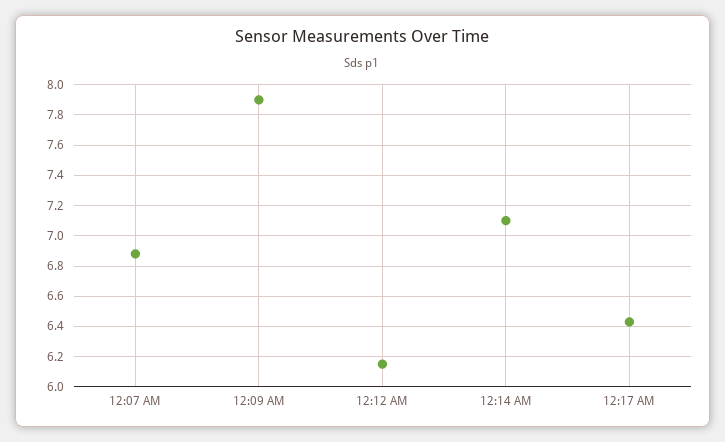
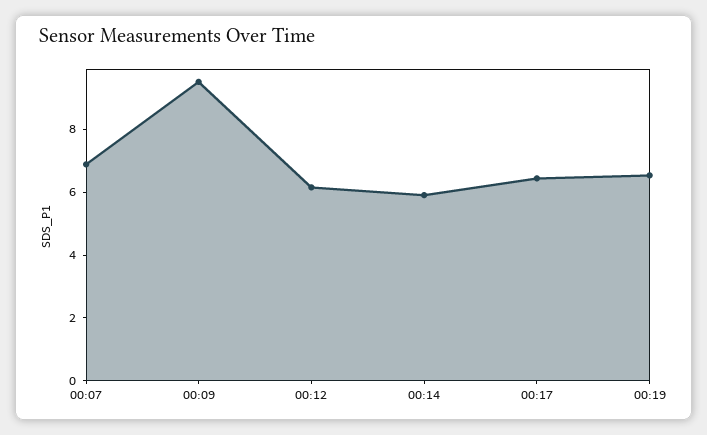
12:09 AM: 7.9 -> 9.5
12:14 AM: 7.1 -> 6
00:19: none -> 6.5

